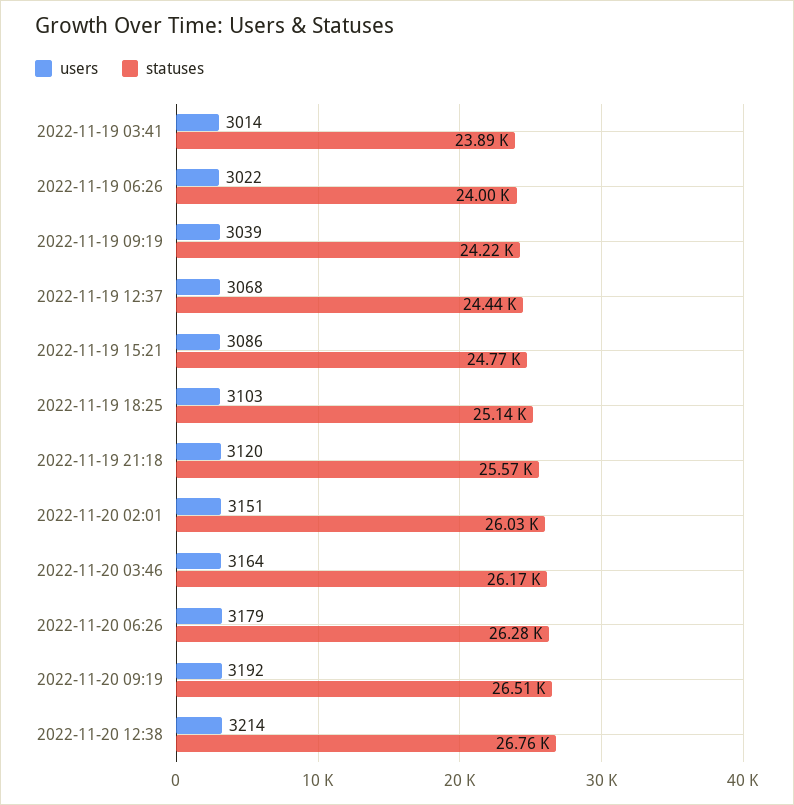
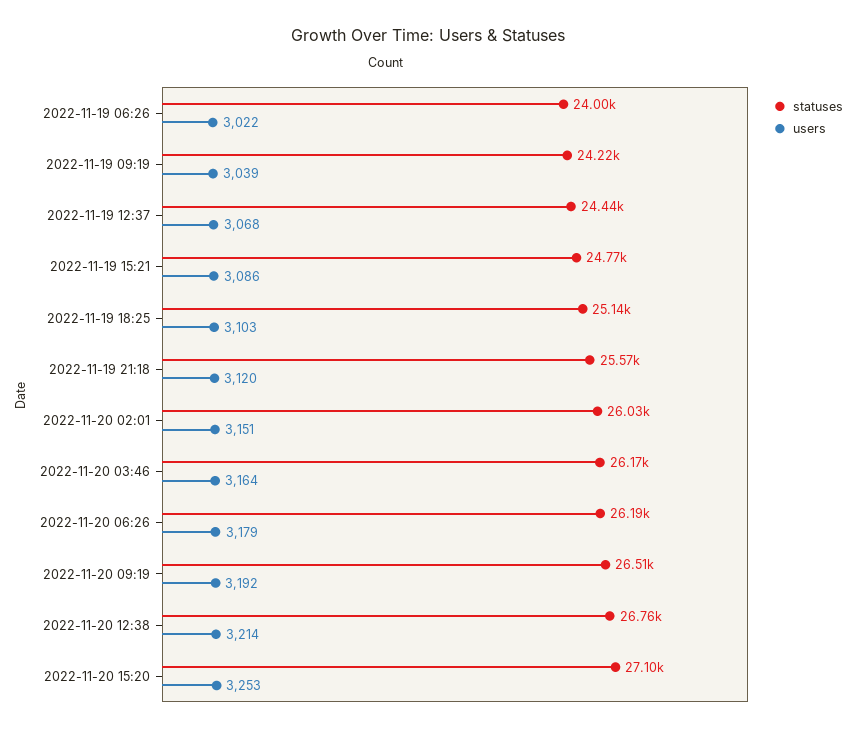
users, 2022-11-19 03:41: 3014 -> none
statuses, 2022-11-19 03:41: 23890 -> none
statuses, 2022-11-20 06:26: 26280 -> 26190
statuses, 2022-11-20 15:20: none -> 27100
users, 2022-11-20 15:20: none -> 3253

